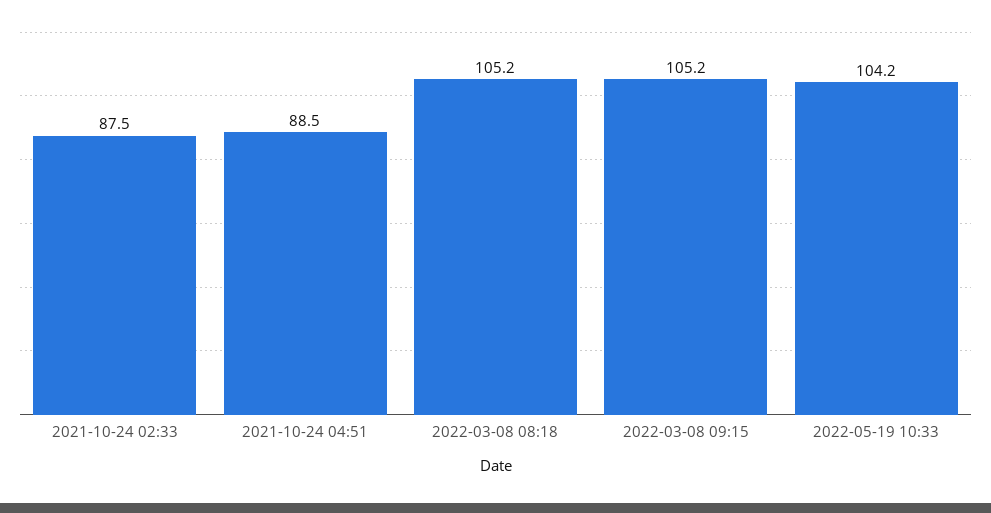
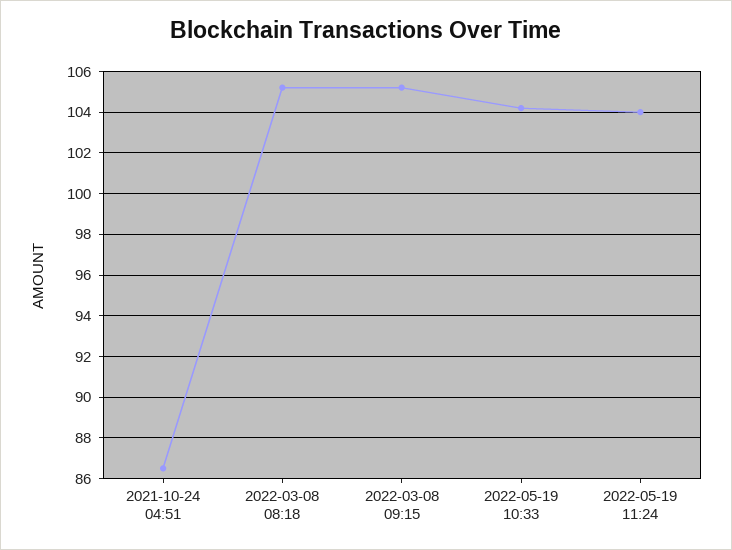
2021-10-24 02:33: 87.5 -> none
2021-10-24 04:51: 88.5 -> 86.5
2022-05-19 11:24: none -> 104

